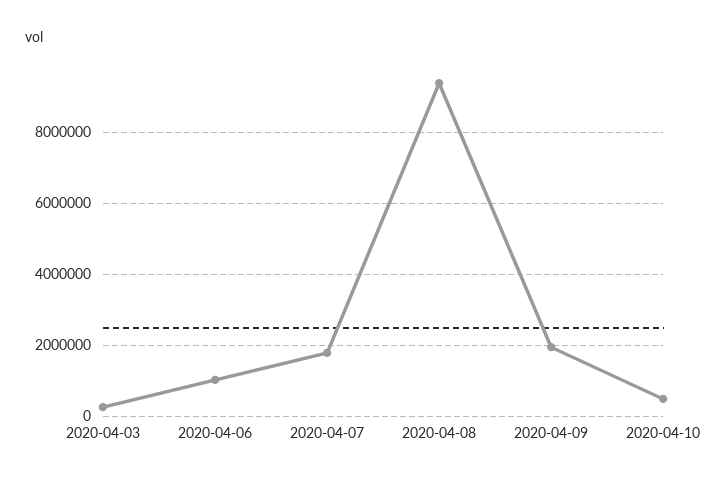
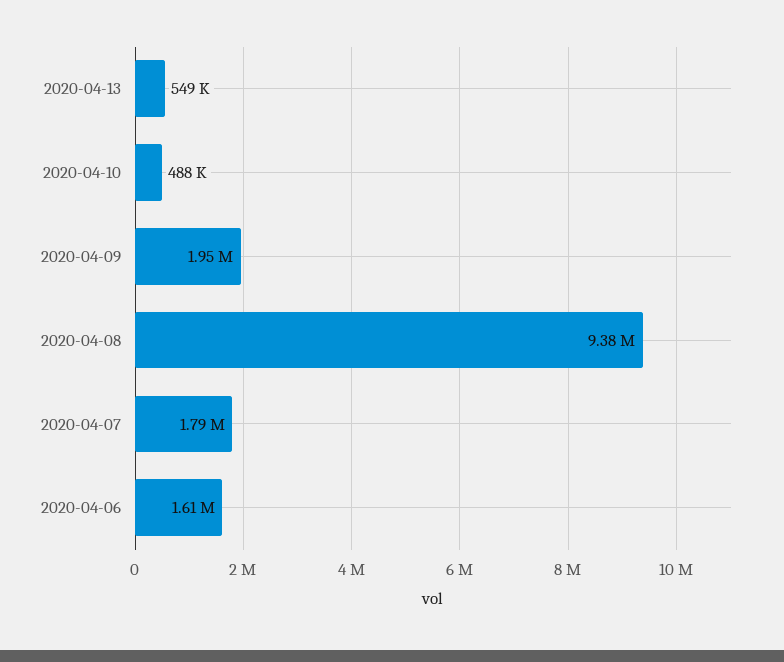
2020-04-03: 200000 -> none
2020-04-06: 1000000 -> 1610000
2020-04-13: none -> 549000

